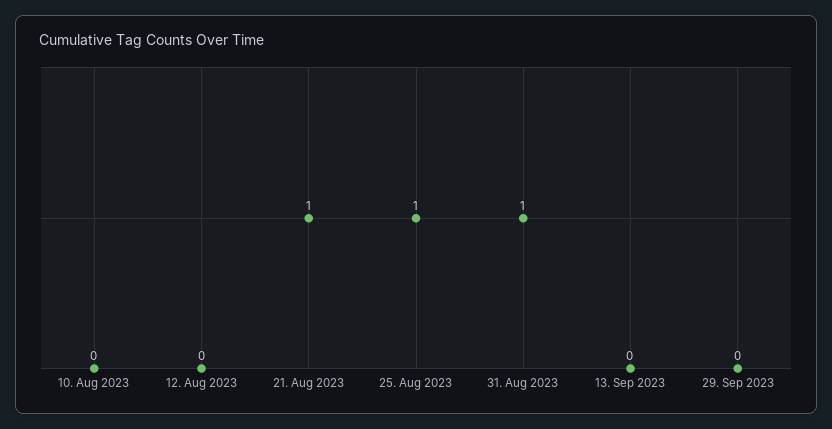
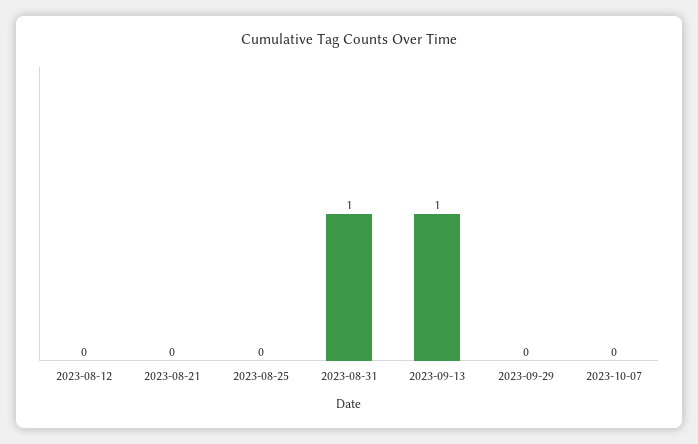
10. Aug 2023: 0 -> none
21. Aug 2023: 1 -> 0
25. Aug 2023: 1 -> 0
13. Sep 2023: 0 -> 1
2023-10-07: none -> 0

